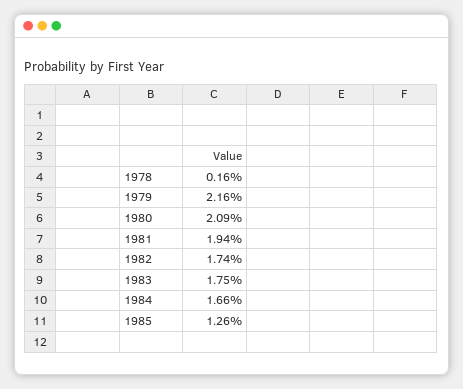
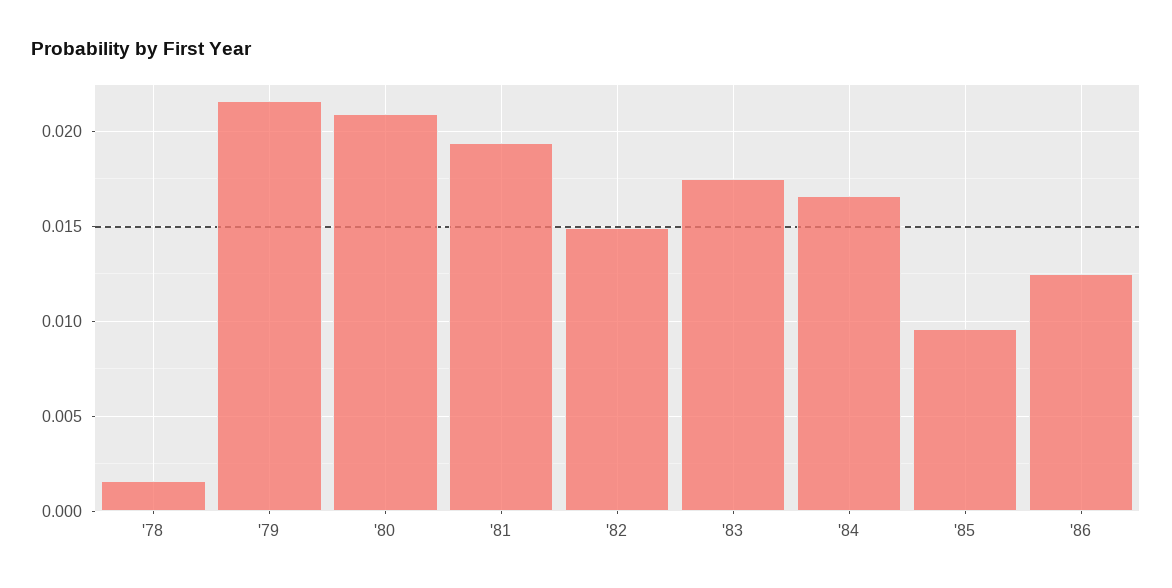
1982: 0.0174 -> 0.015
1985: 0.0126 -> 0.0095
'86: none -> 0.0125

